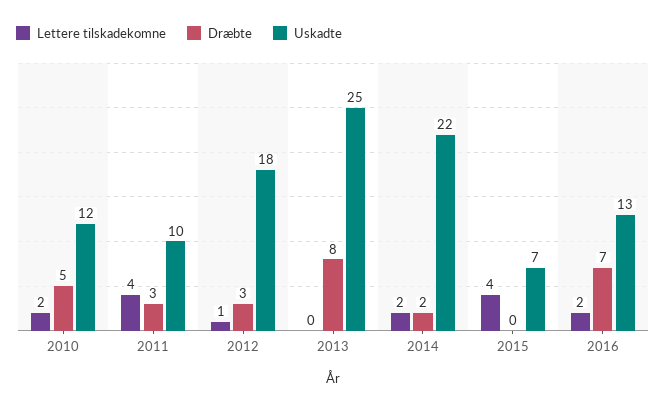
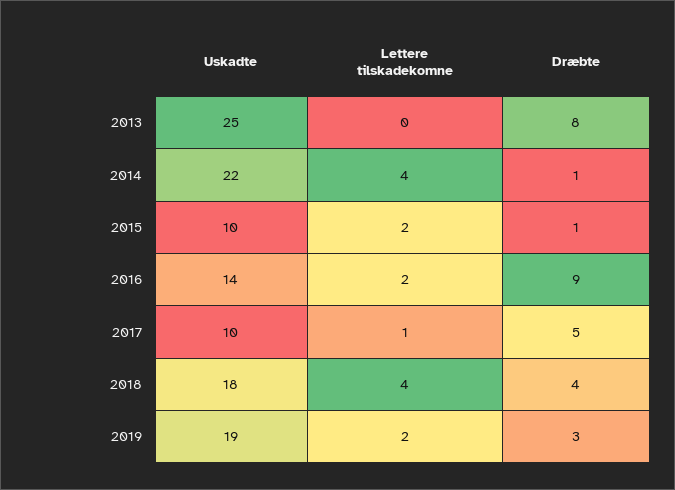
Lettere tilskadekomne, 2010: 2 -> none
Dræbte, 2010: 5 -> none
Uskadte, 2010: 12 -> none
Lettere tilskadekomne, 2011: 4 -> none
Dræbte, 2011: 3 -> none
Uskadte, 2011: 10 -> none
Lettere tilskadekomne, 2012: 1 -> none
Dræbte, 2012: 3 -> none
Uskadte, 2012: 18 -> none
Lettere tilskadekomne, 2014: 2 -> 4
Dræbte, 2014: 2 -> 1
Lettere tilskadekomne, 2015: 4 -> 2
Dræbte, 2015: 0 -> 1
Uskadte, 2015: 7 -> 10
Dræbte, 2016: 7 -> 9
Uskadte, 2016: 13 -> 14
Uskadte, 2017: none -> 10
Lettere tilskadekomne, 2017: none -> 1
Dræbte, 2017: none -> 5
Uskadte, 2018: none -> 18
Lettere tilskadekomne, 2018: none -> 4
Dræbte, 2018: none -> 4
Uskadte, 2019: none -> 19
Lettere tilskadekomne, 2019: none -> 2
Dræbte, 2019: none -> 3

